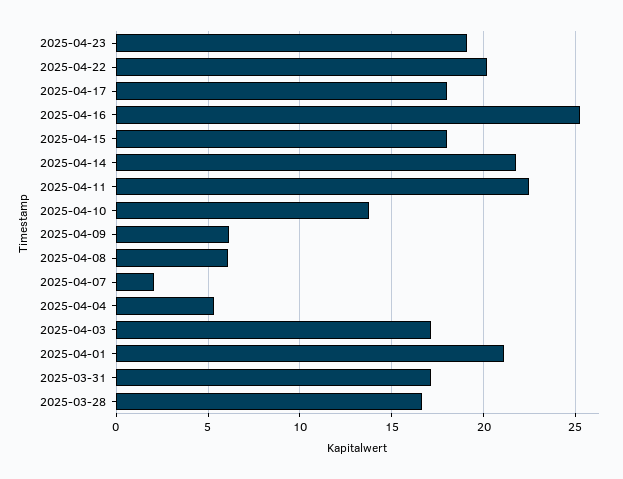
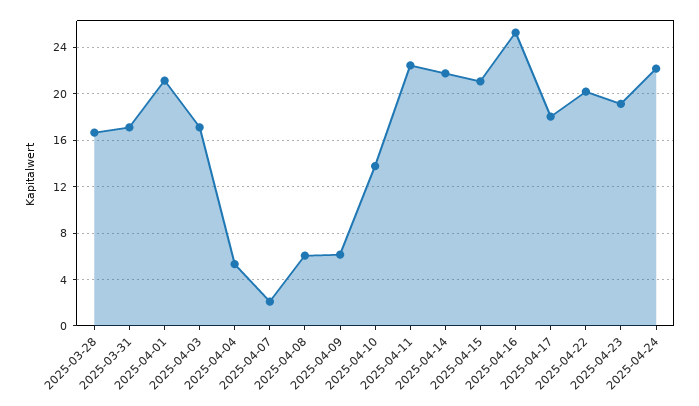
2025-04-15: 18 -> 21
2025-04-24: none -> 22

